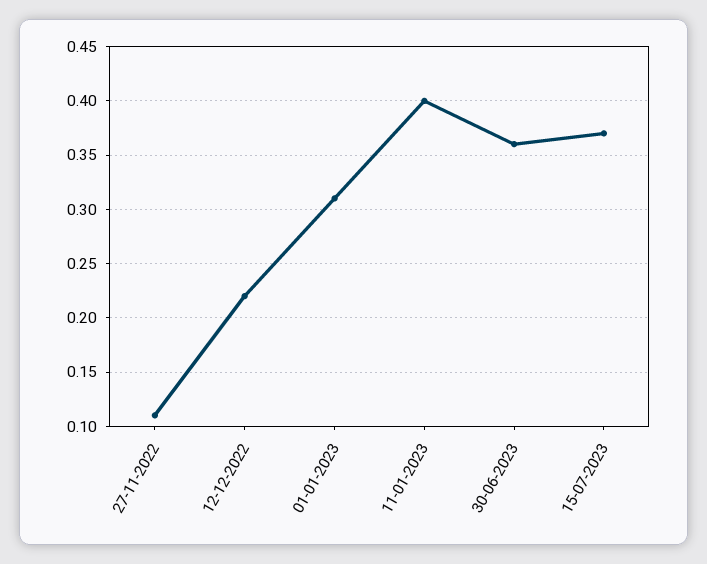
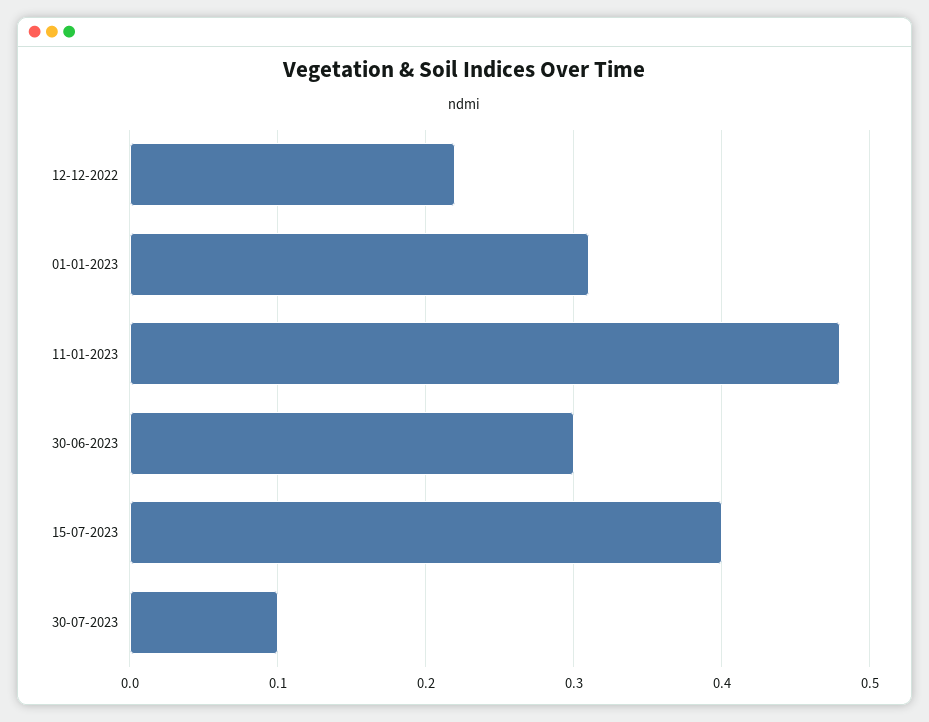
27-11-2022: 0.11 -> none
11-01-2023: 0.4 -> 0.48
30-06-2023: 0.36 -> 0.3
15-07-2023: 0.37 -> 0.4
30-07-2023: none -> 0.1

